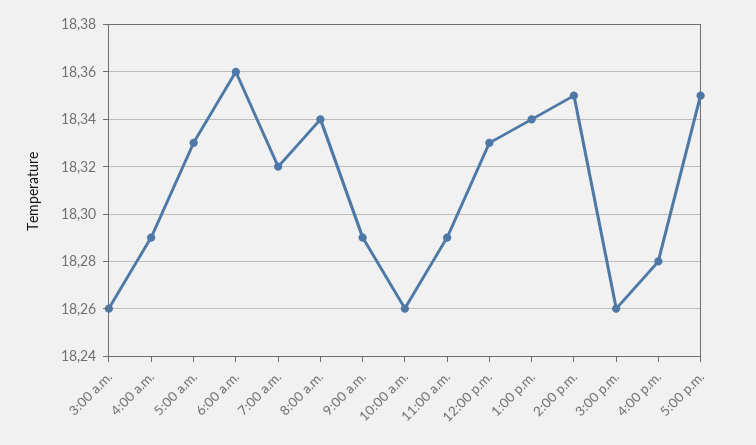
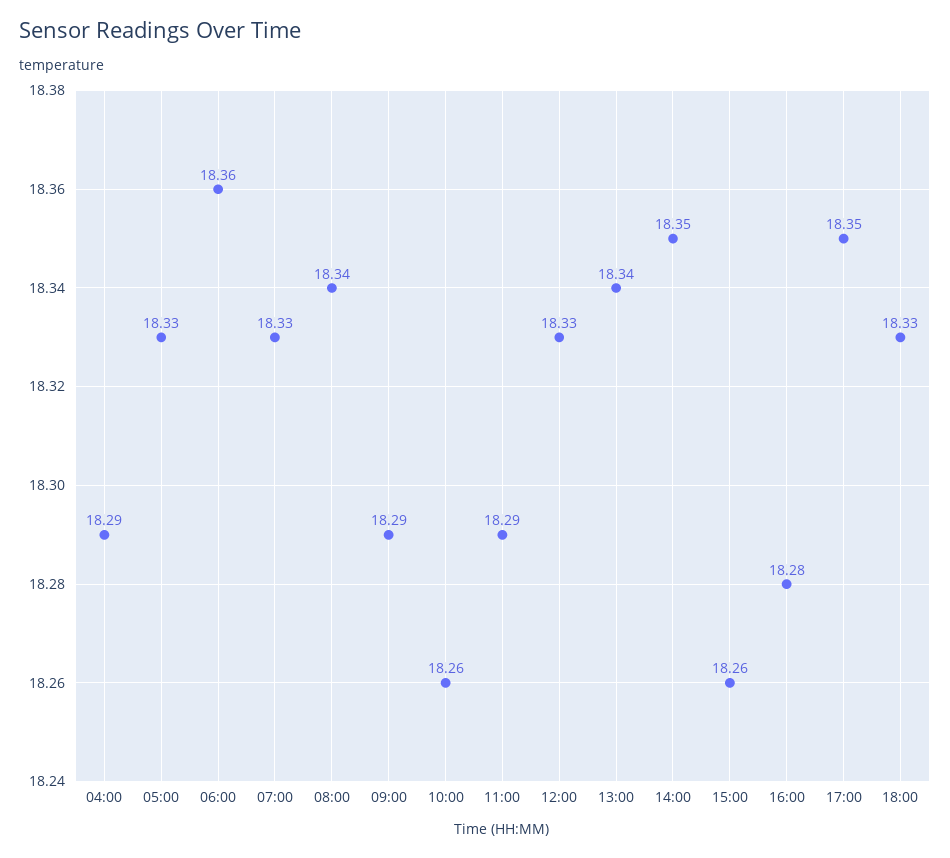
3:00 a.m.: 18.26 -> none
7:00 a.m.: 18.32 -> 18.33
18:00: none -> 18.33

